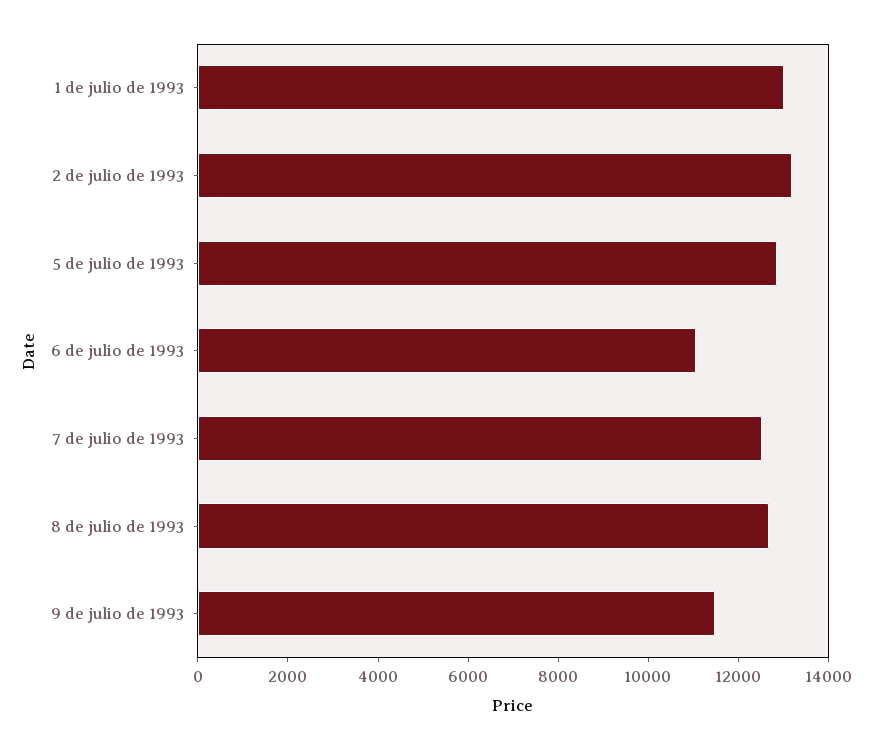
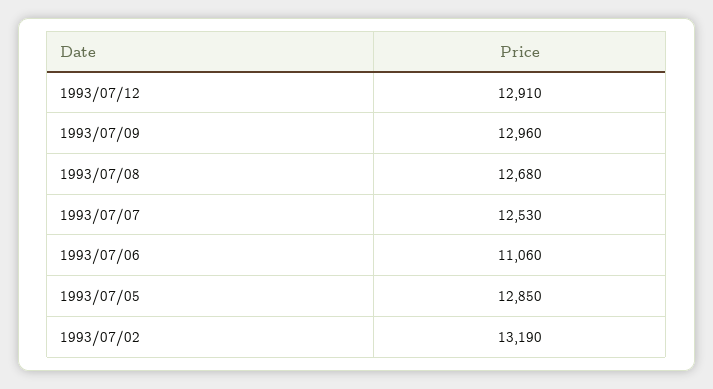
1 de julio de 1993: 13000 -> none
9 de julio de 1993: 11500 -> 12960
1993/07/12: none -> 12910

